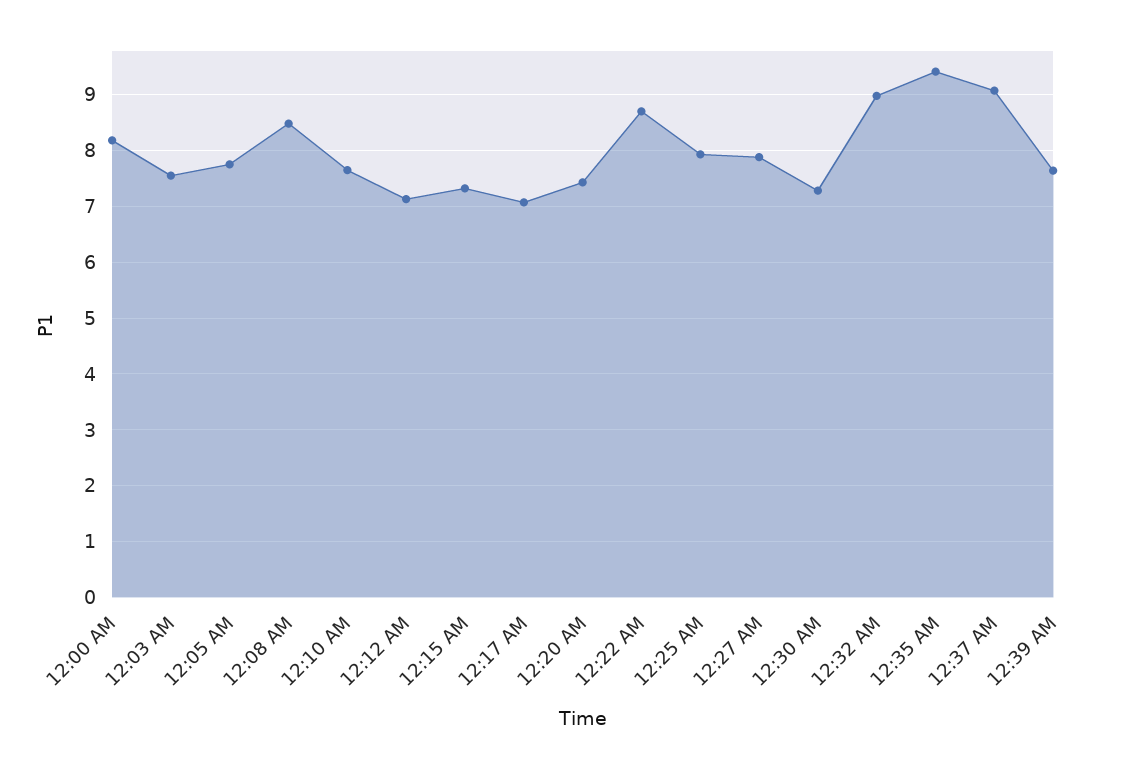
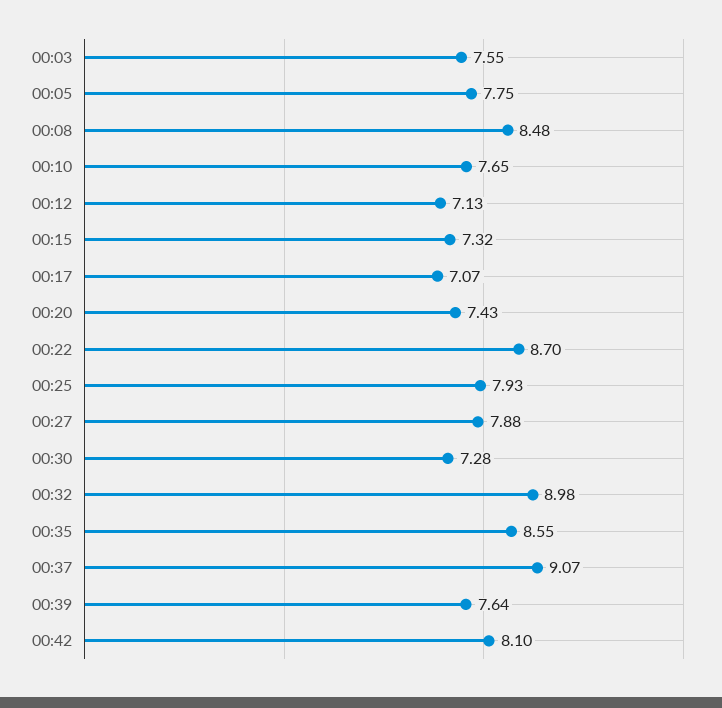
12:00 AM: 8.2 -> none
12:35 AM: 9.4 -> 8.55
00:42: none -> 8.1

